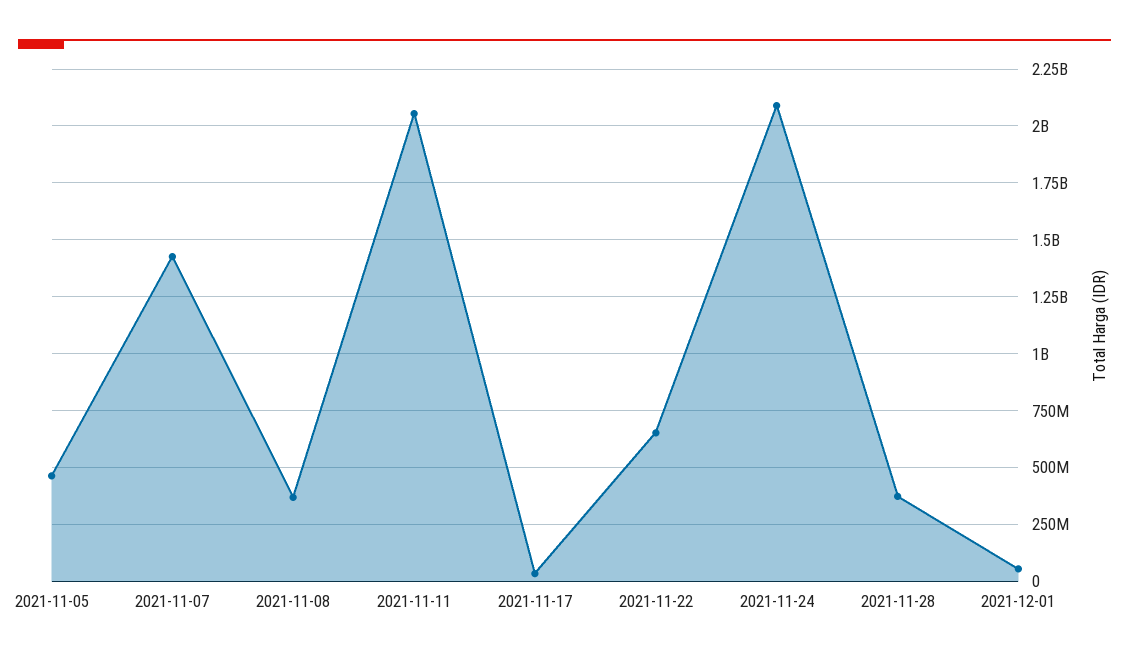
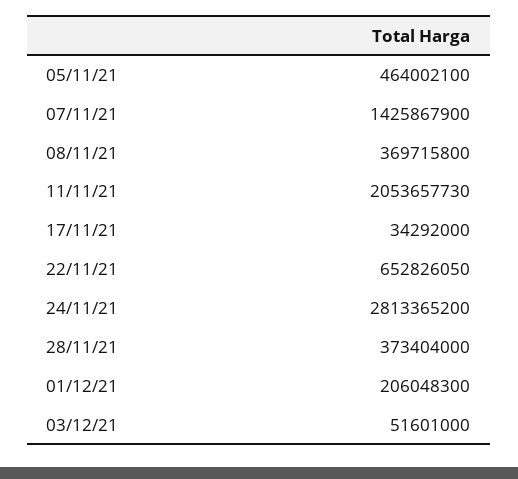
2021-11-24: 2100000000 -> 2813365200
2021-12-01: 50000000 -> 206048300
03/12/21: none -> 51601000

